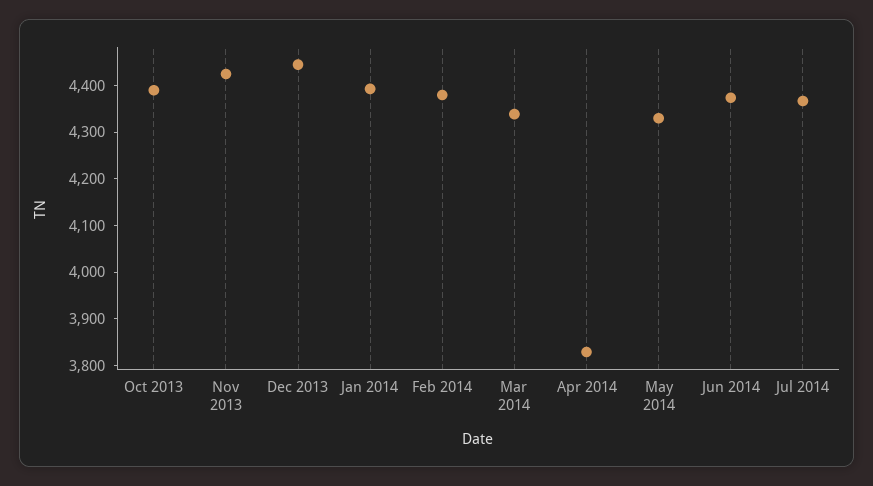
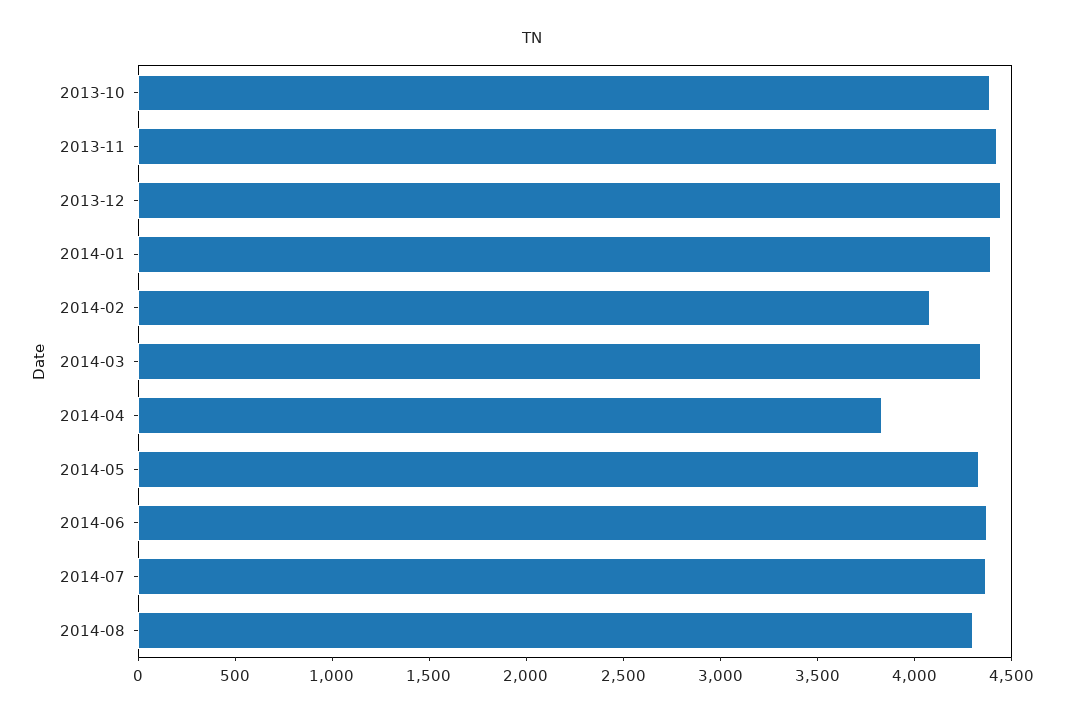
Feb 2014: 4380 -> 4100
2014-08: none -> 4300

